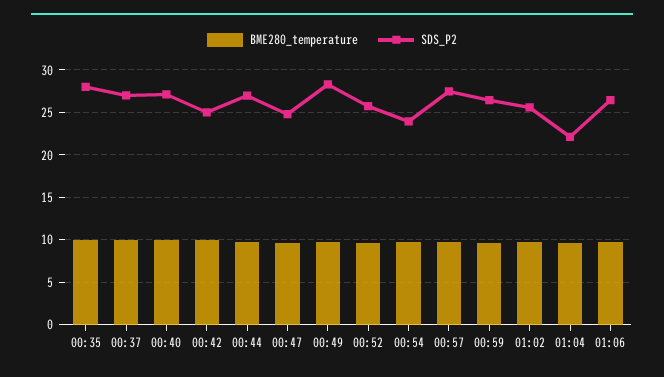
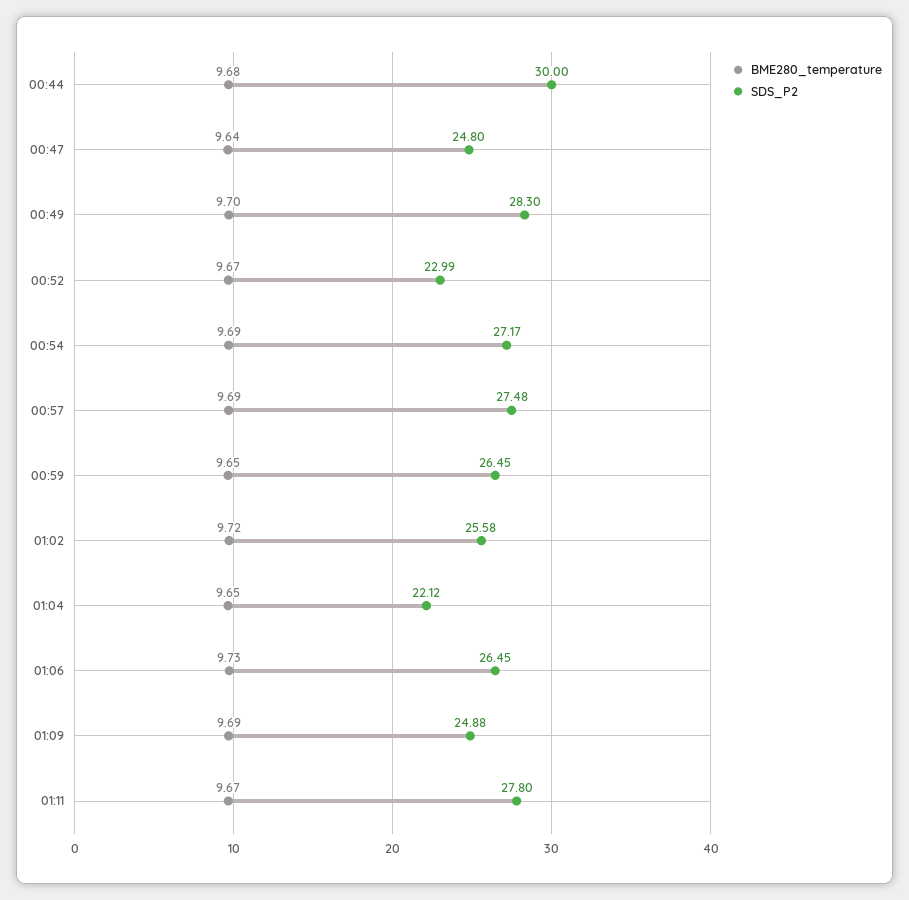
BME280_temperature, 00:35: 10 -> none
SDS_P2, 00:35: 28 -> none
BME280_temperature, 00:37: 10 -> none
SDS_P2, 00:37: 27 -> none
BME280_temperature, 00:40: 10 -> none
SDS_P2, 00:40: 27 -> none
BME280_temperature, 00:42: 10 -> none
SDS_P2, 00:42: 25 -> none
SDS_P2, 00:44: 27 -> 30
SDS_P2, 00:52: 26 -> 22.99
SDS_P2, 00:54: 24 -> 27.17
BME280_temperature, 01:09: none -> 9.69
SDS_P2, 01:09: none -> 24.88
BME280_temperature, 01:11: none -> 9.67
SDS_P2, 01:11: none -> 27.8

